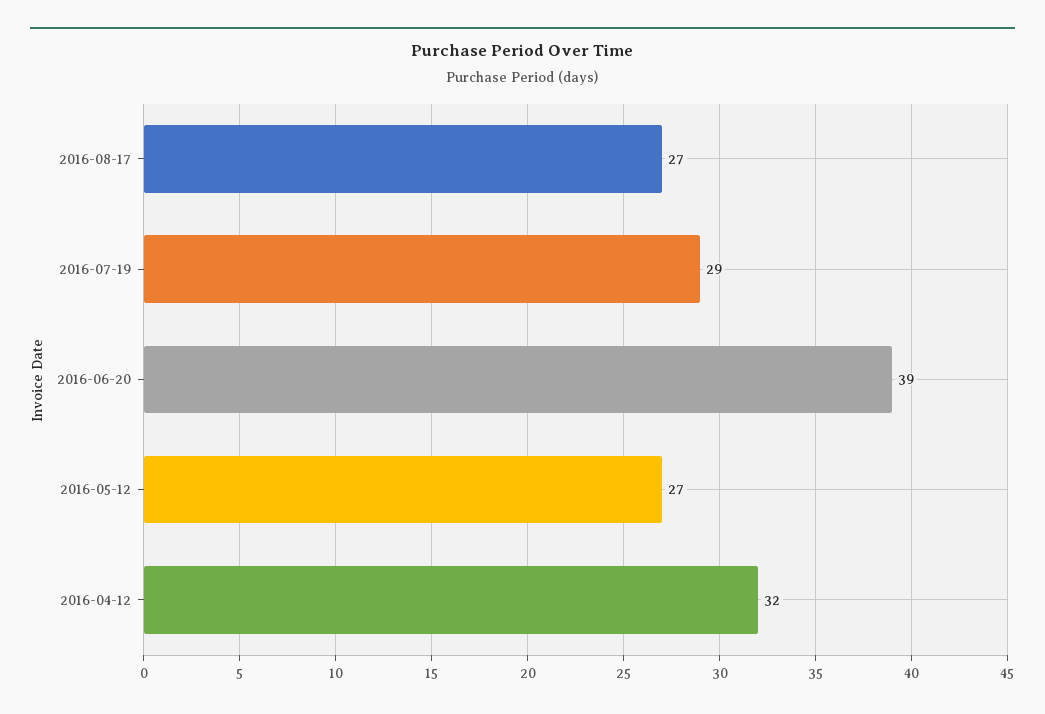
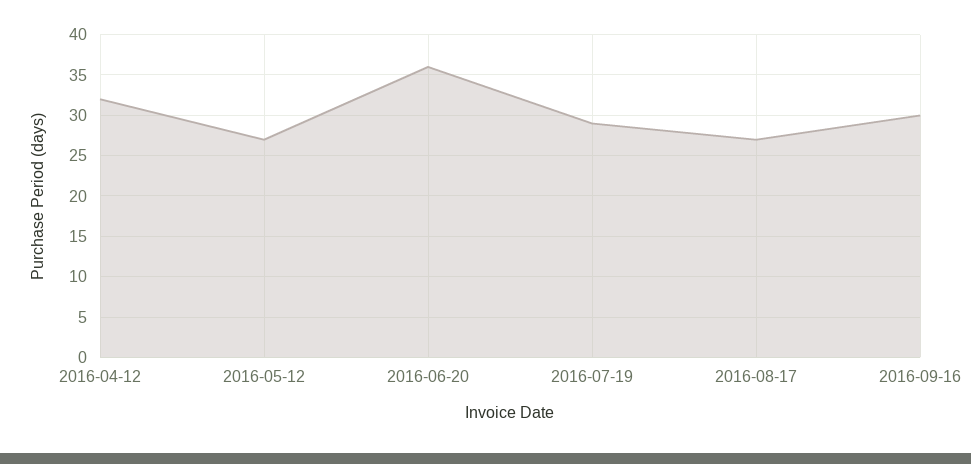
2016-06-20: 39 -> 36
2016-09-16: none -> 30

